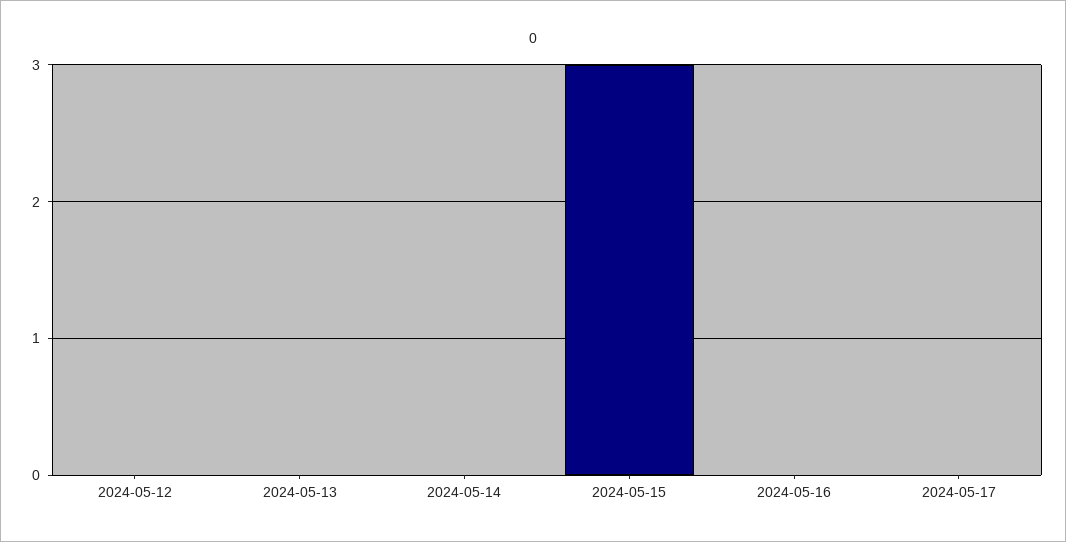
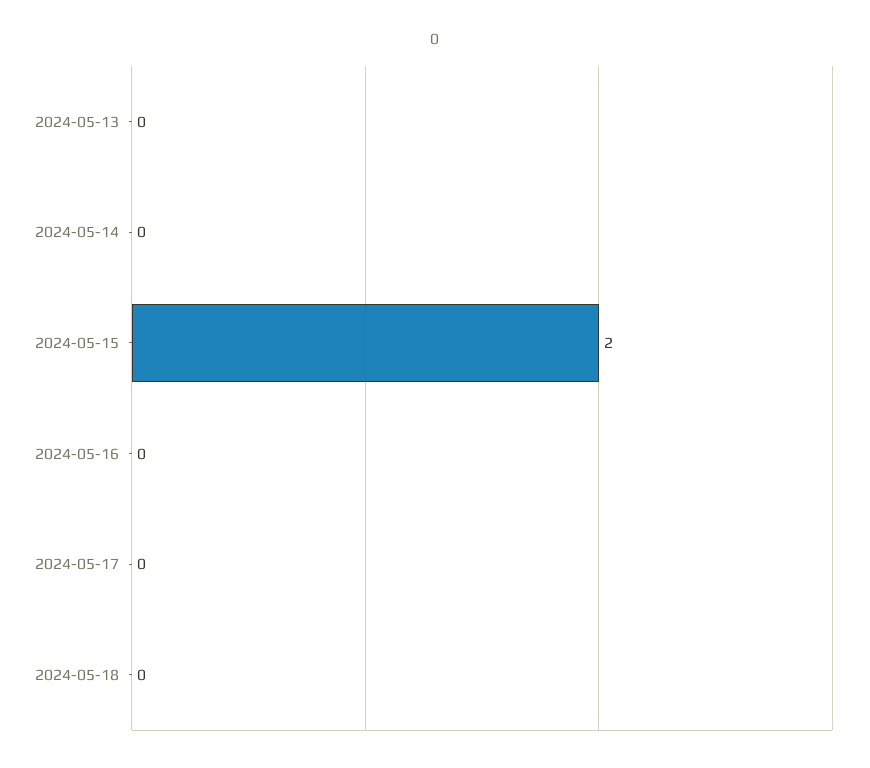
2024-05-12: 0 -> none
2024-05-15: 3 -> 2
2024-05-18: none -> 0

